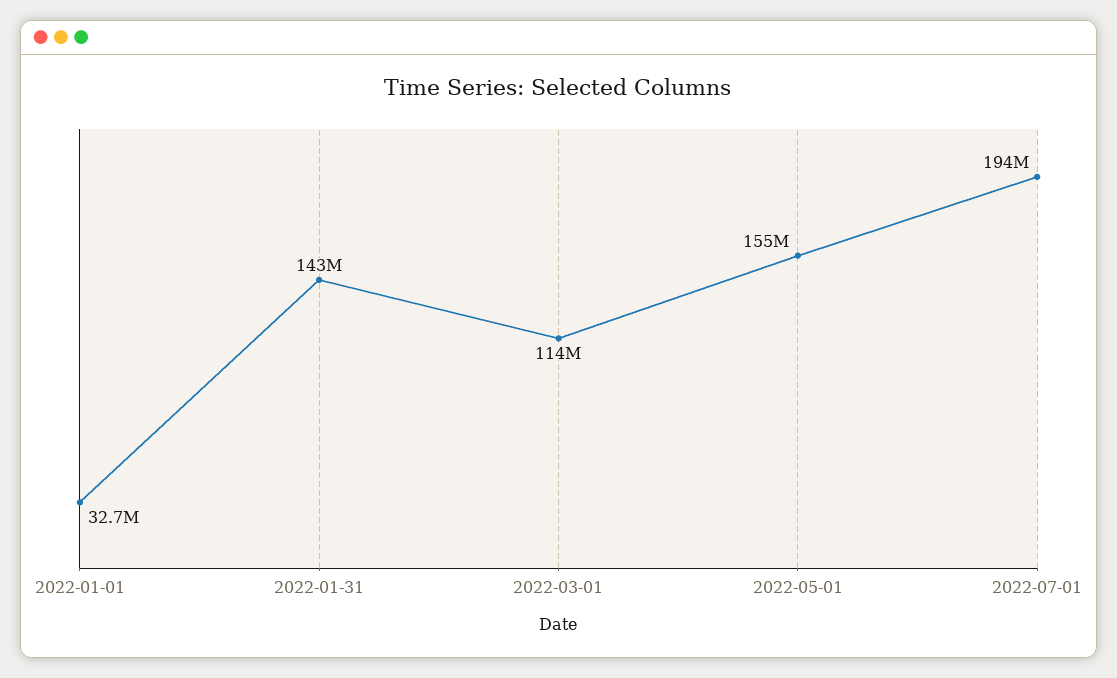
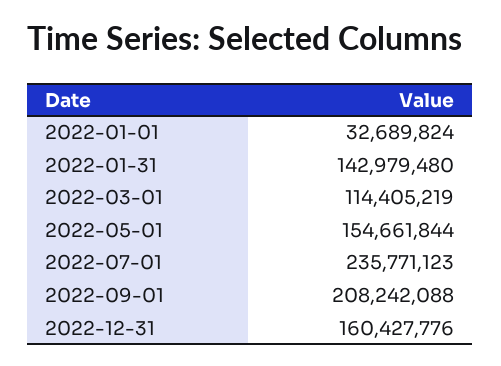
2022-07-01: 194000000 -> 235771123
2022-09-01: none -> 208242088
2022-12-31: none -> 160427776

